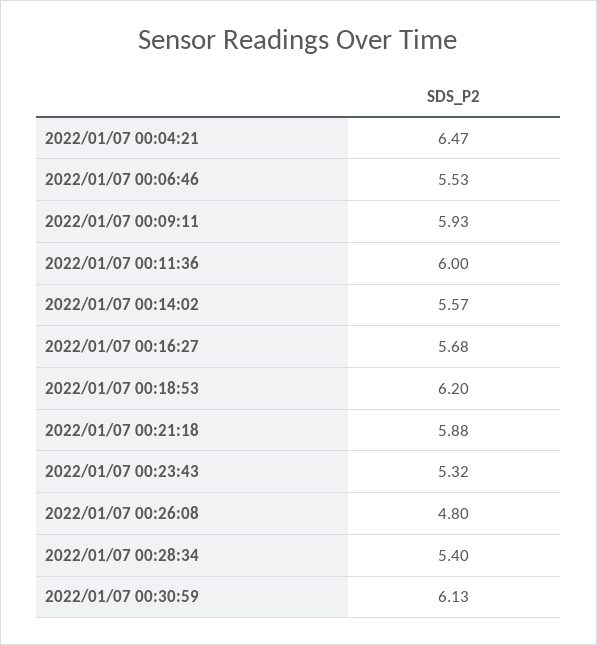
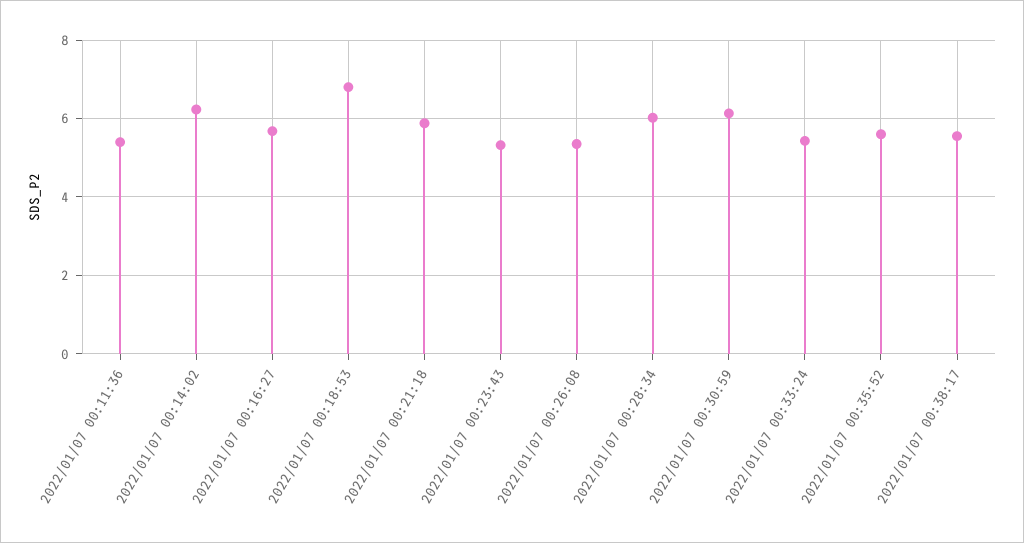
2022/01/07 00:04:21: 6.47 -> none
2022/01/07 00:06:46: 5.53 -> none
2022/01/07 00:09:11: 5.93 -> none
2022/01/07 00:11:36: 6 -> 5.4
2022/01/07 00:14:02: 5.57 -> 6.2
2022/01/07 00:18:53: 6.2 -> 6.8
2022/01/07 00:26:08: 4.8 -> 5.4
2022/01/07 00:28:34: 5.4 -> 6
2022/01/07 00:33:24: none -> 5.4
2022/01/07 00:35:52: none -> 5.6
2022/01/07 00:38:17: none -> 5.6

